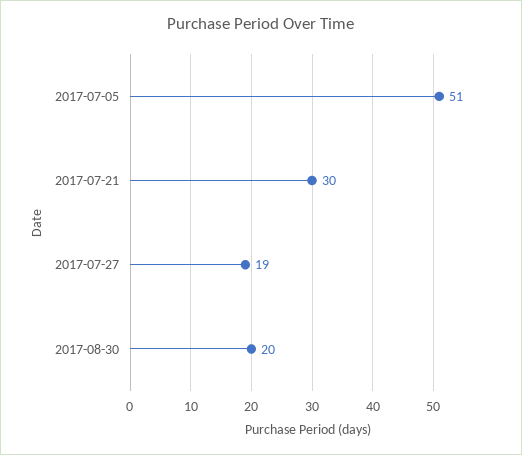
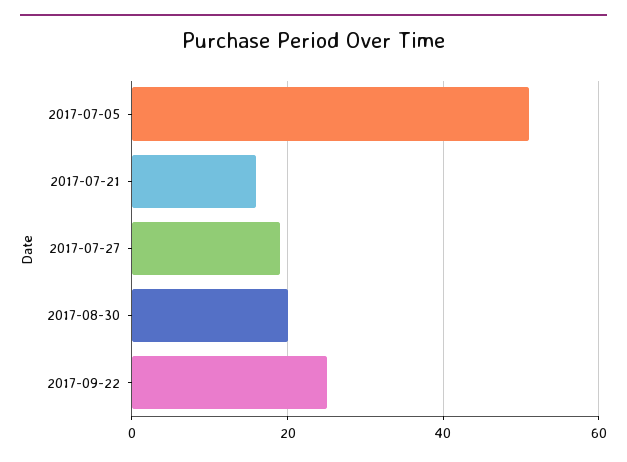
2017-07-21: 30 -> 15
2017-09-22: none -> 25

